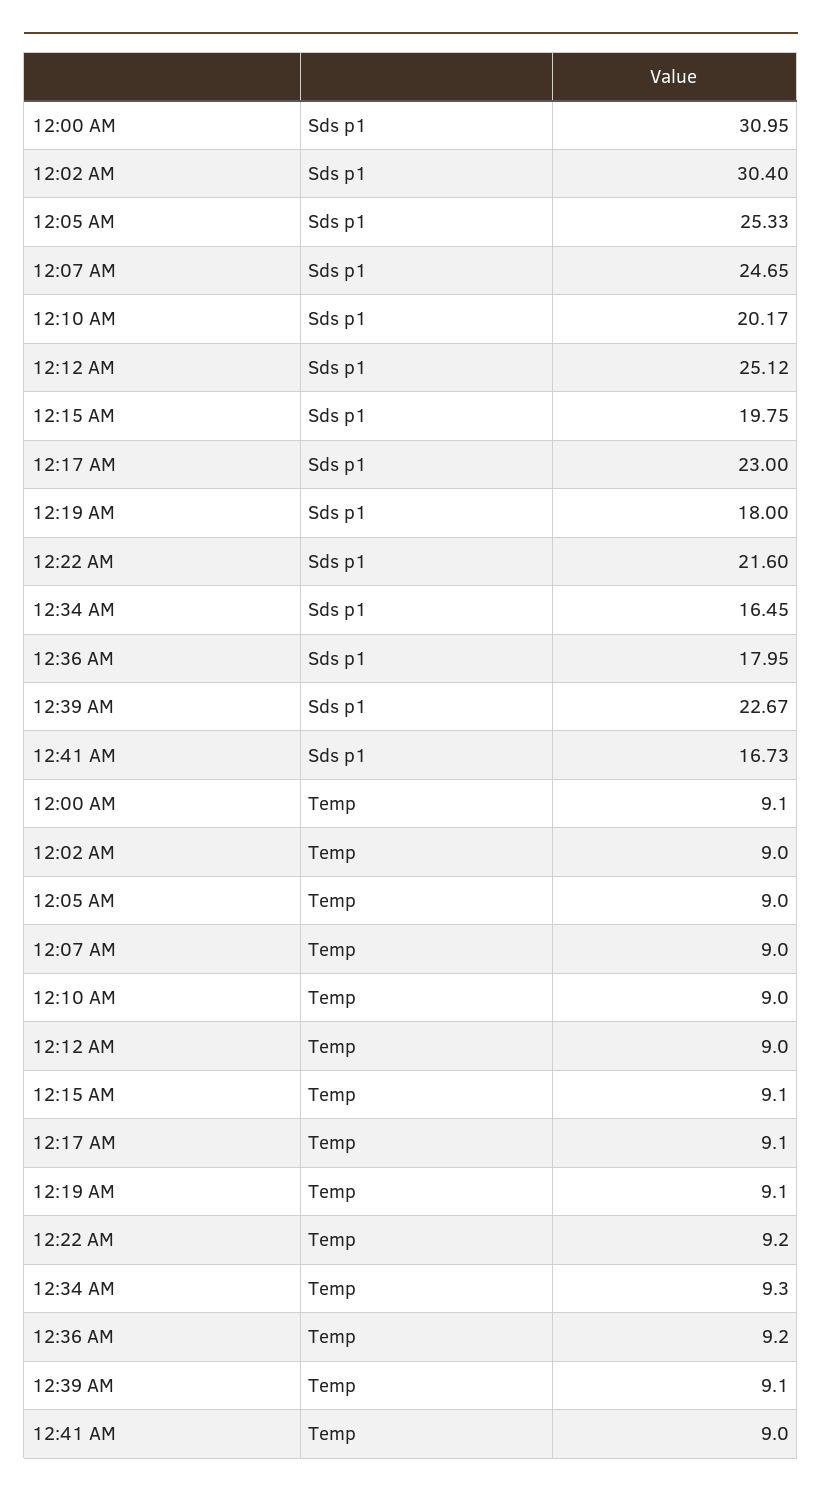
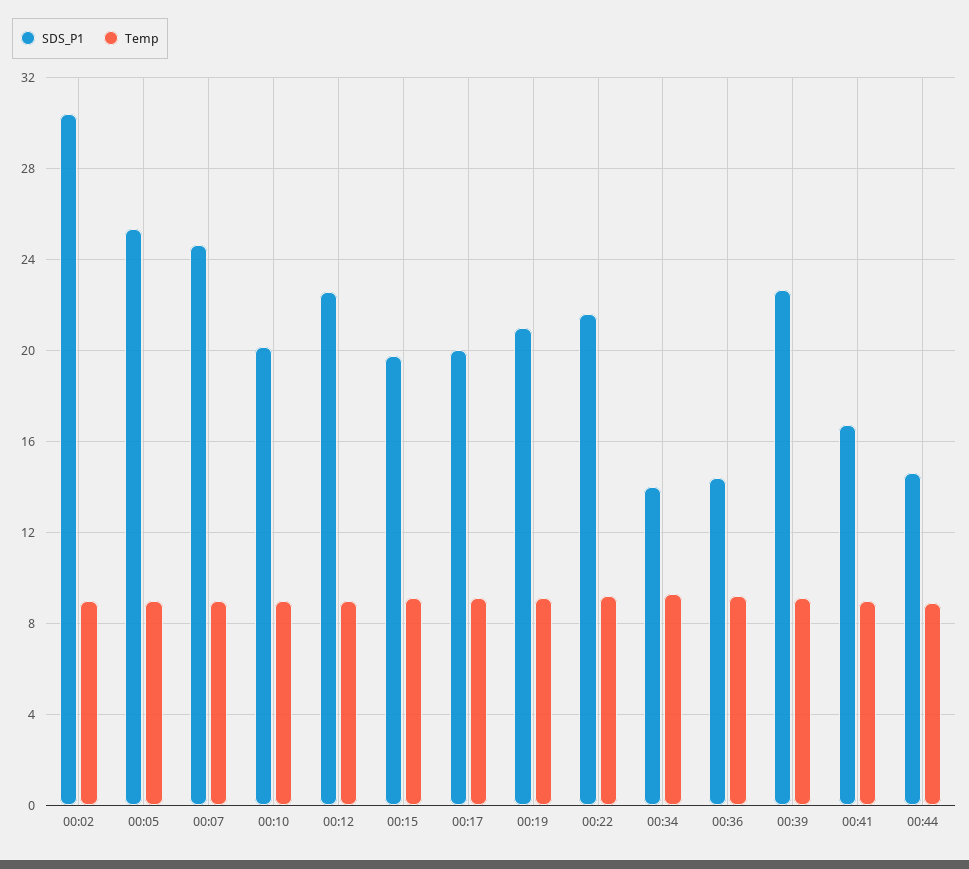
Sds p1, 12:00 AM: 30.95 -> none
Sds p1, 12:12 AM: 25.12 -> 22.5
Sds p1, 12:17 AM: 23 -> 20
Sds p1, 12:19 AM: 18 -> 21
Sds p1, 12:34 AM: 16.45 -> 14
Sds p1, 12:36 AM: 17.95 -> 14.5
Temp, 12:00 AM: 9.1 -> none
Sds p1, 00:44: none -> 14.5
Temp, 00:44: none -> 9

